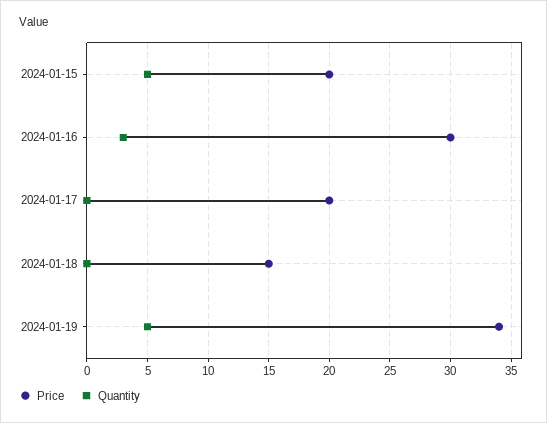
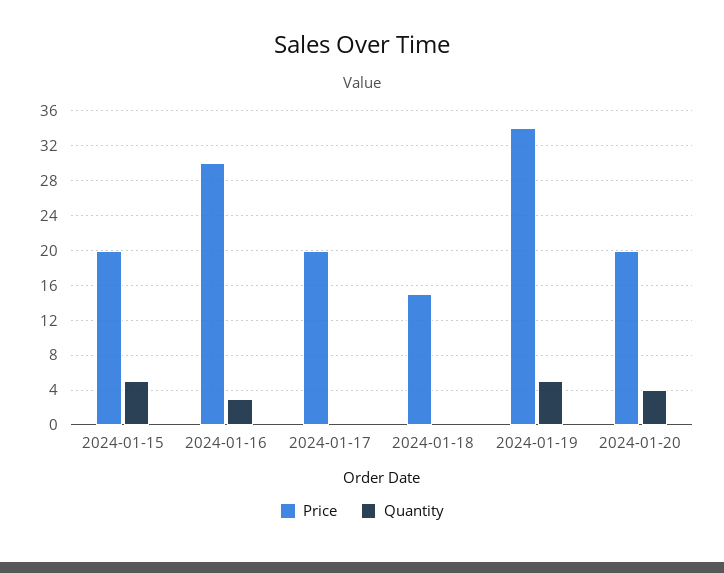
Price, 2024-01-20: none -> 20
Quantity, 2024-01-20: none -> 4

